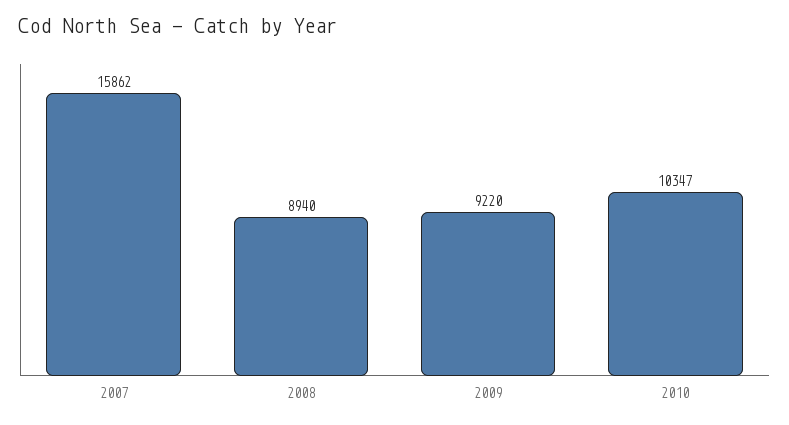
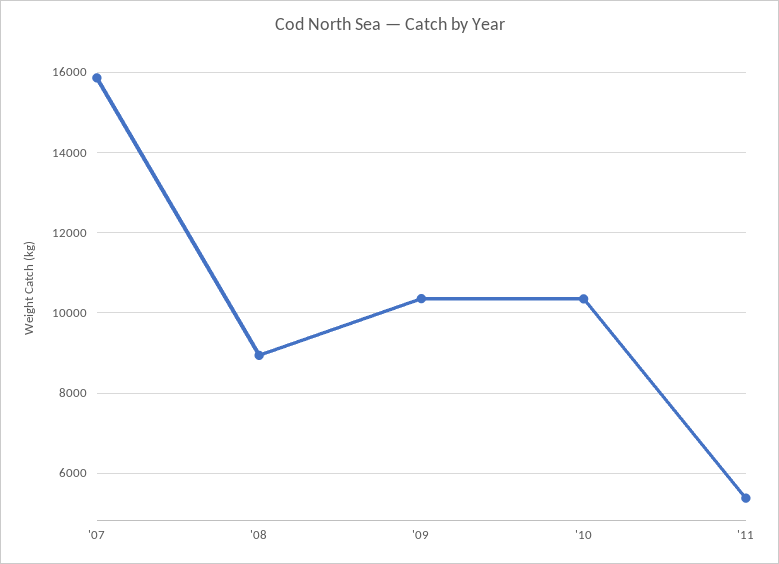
2009: 9220 -> 10400
'11: none -> 5400

